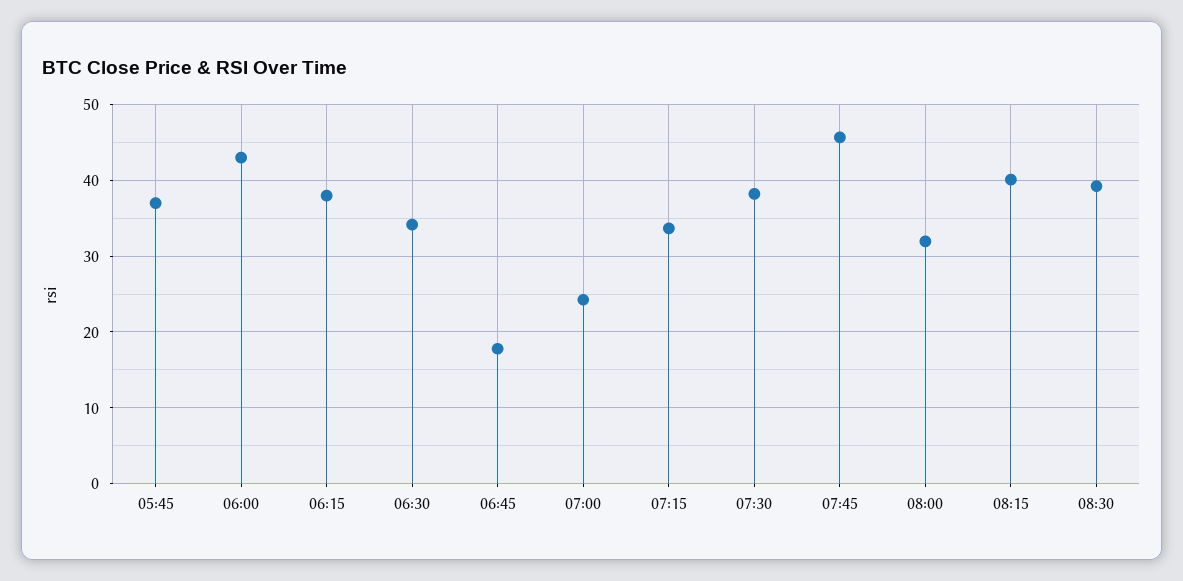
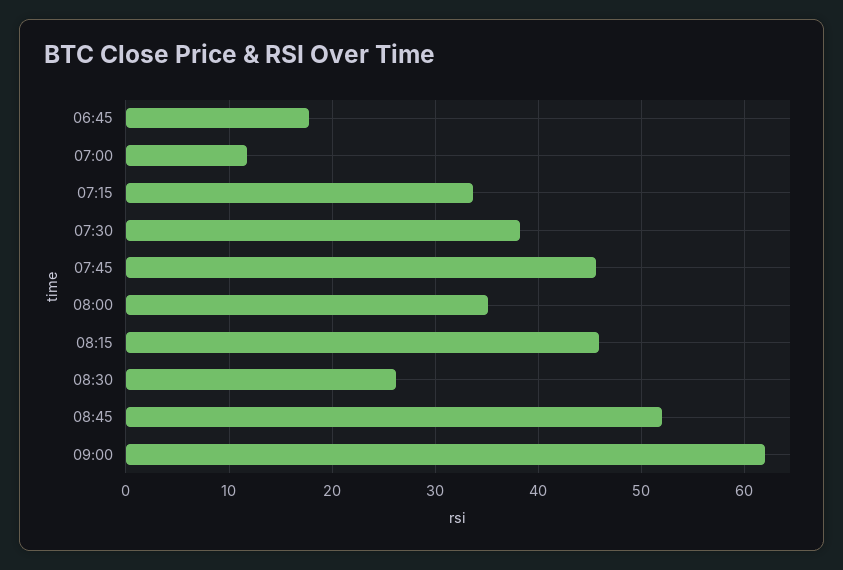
05:45: 37 -> none
06:00: 43 -> none
06:15: 38 -> none
06:30: 34 -> none
07:00: 24 -> 12
08:00: 32 -> 35
08:15: 40 -> 46
08:30: 39 -> 26
08:45: none -> 52
09:00: none -> 62

